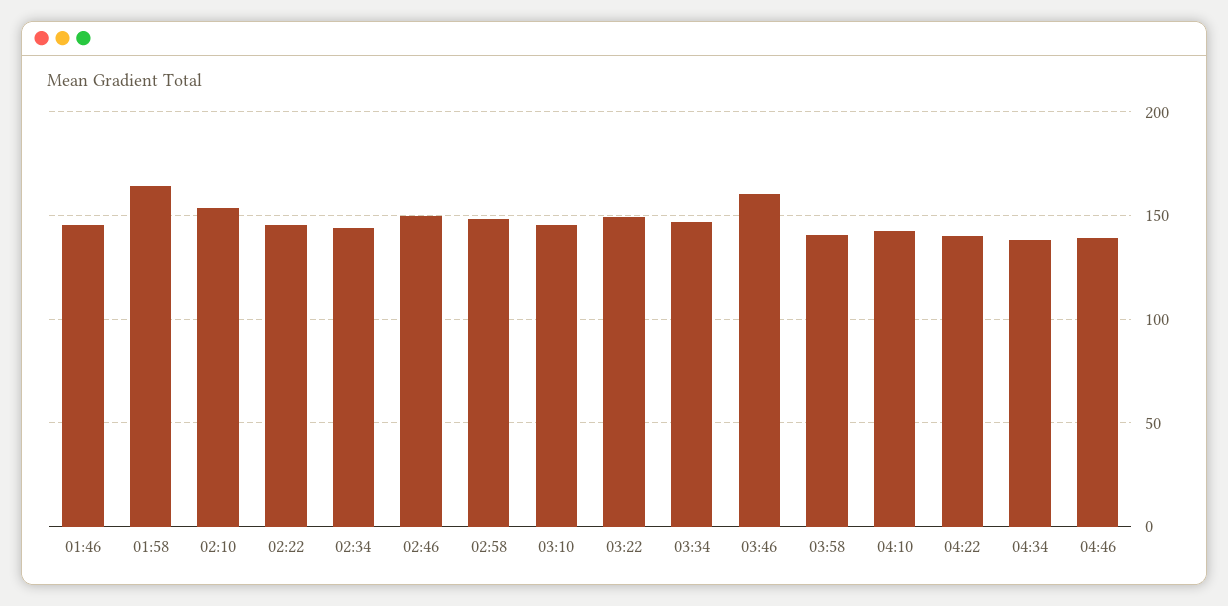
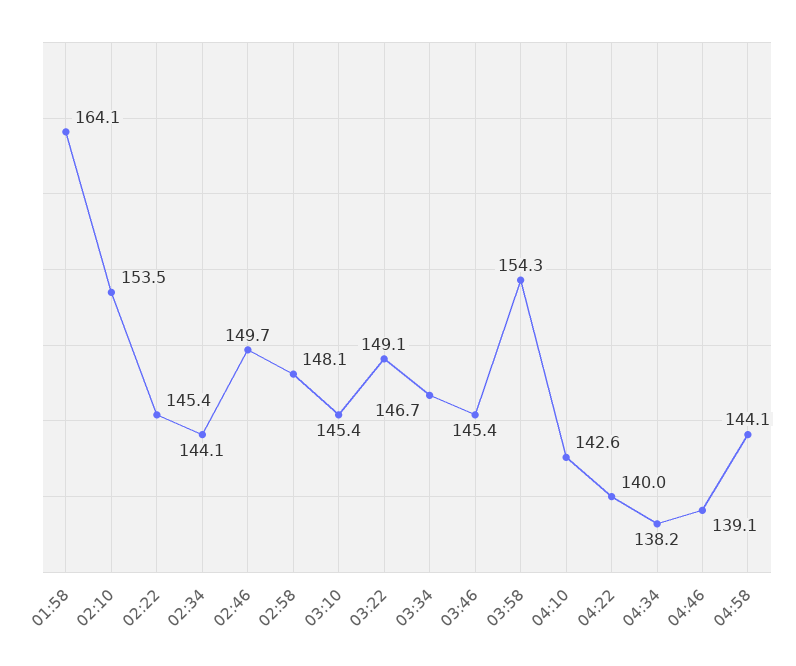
01:46: 145 -> none
03:46: 160 -> 145.4
03:58: 140 -> 154.3
04:58: none -> 144.1

